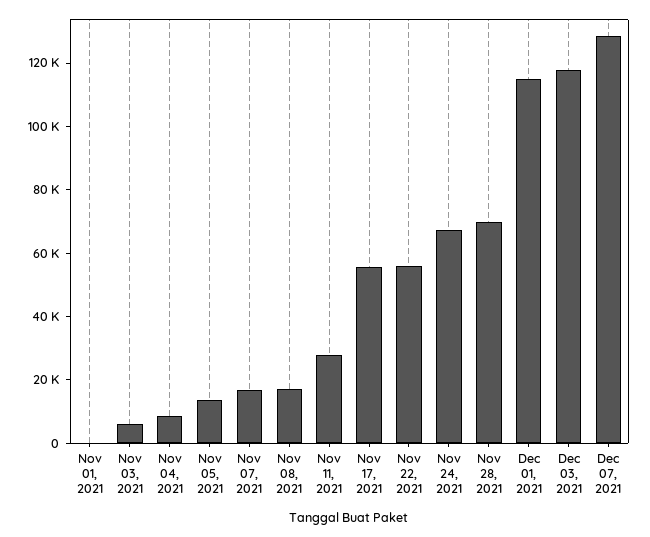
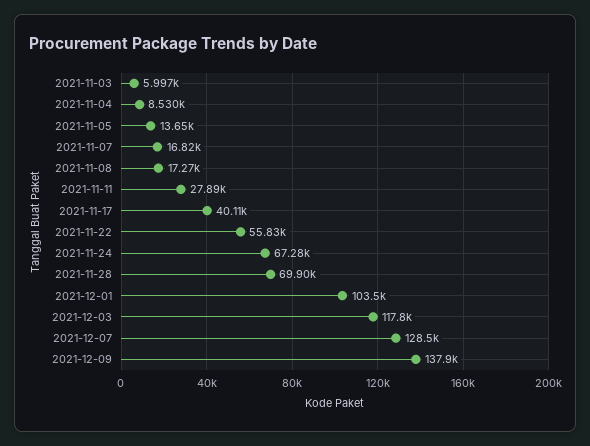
Nov 01, 2021: 0 -> none
Nov 17, 2021: 55000 -> 40110
Dec 01, 2021: 115000 -> 103500
2021-12-09: none -> 137900

